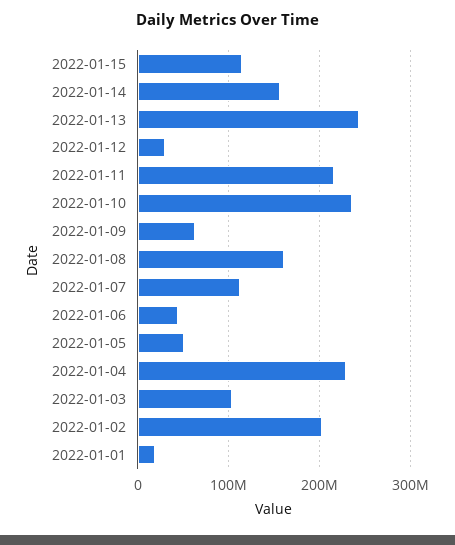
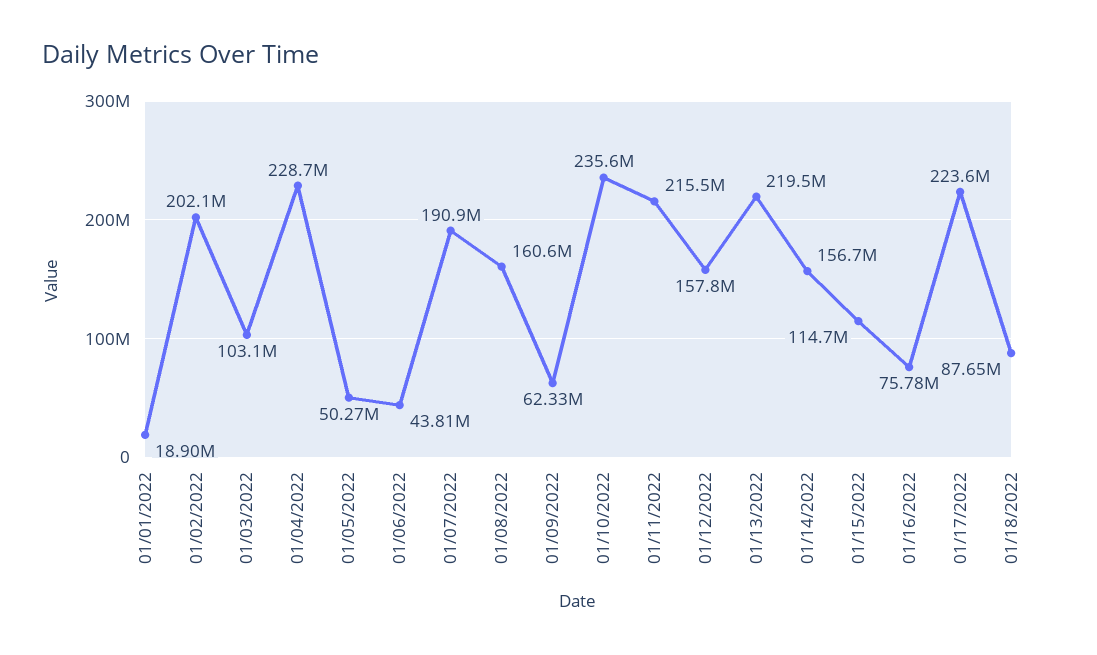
2022-01-13: 240000000 -> 219500000
2022-01-12: 30000000 -> 157800000
2022-01-07: 110000000 -> 190900000
01/16/2022: none -> 75780000
01/17/2022: none -> 223600000
01/18/2022: none -> 87650000

